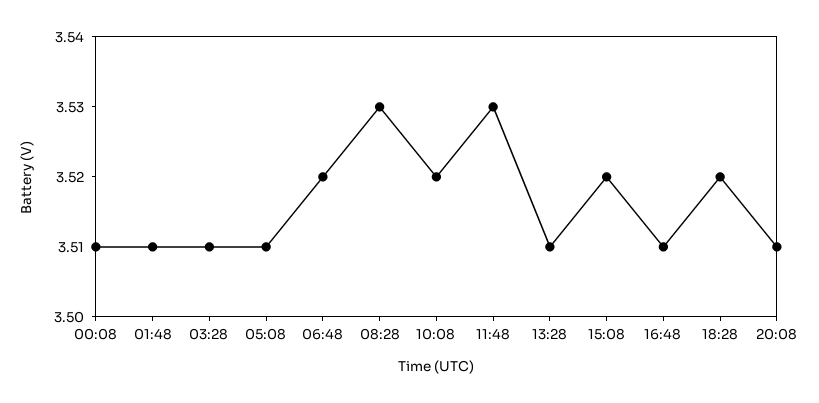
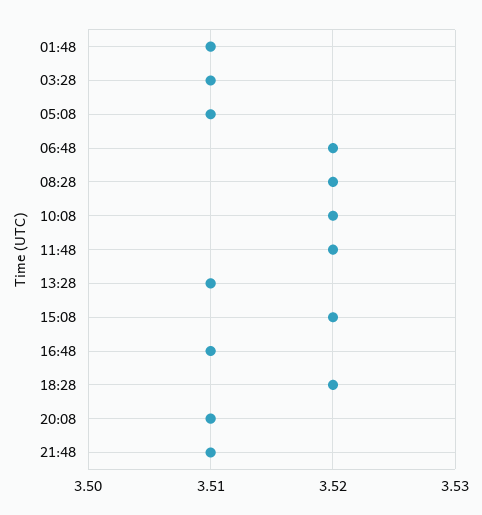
00:08: 3.51 -> none
08:28: 3.53 -> 3.52
11:48: 3.53 -> 3.52
21:48: none -> 3.51

